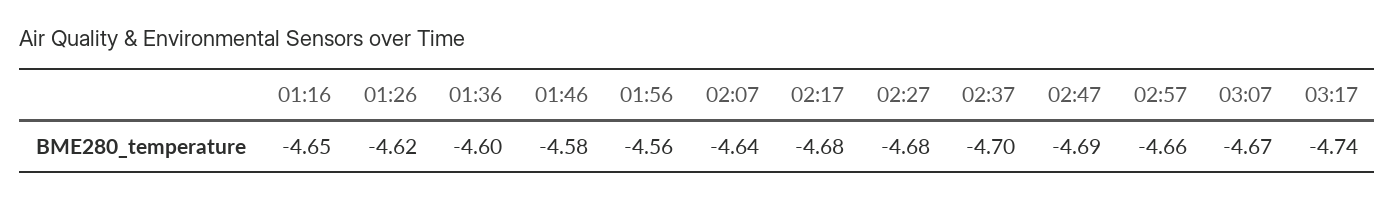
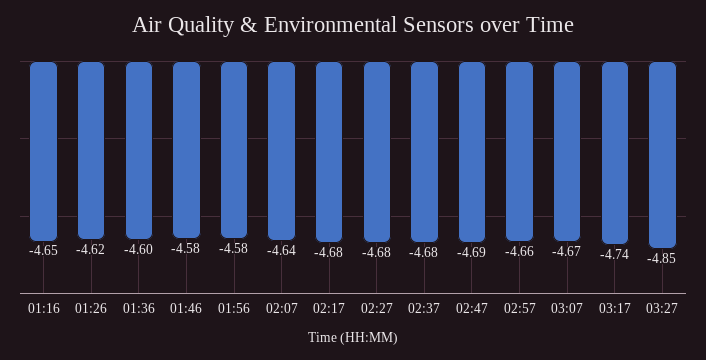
01:56: -4.56 -> -4.58
02:37: -4.7 -> -4.68
03:27: none -> -4.85

